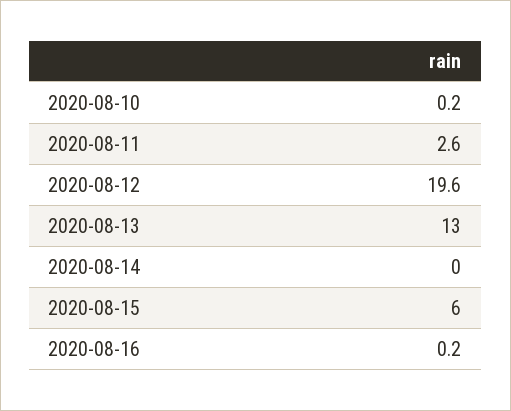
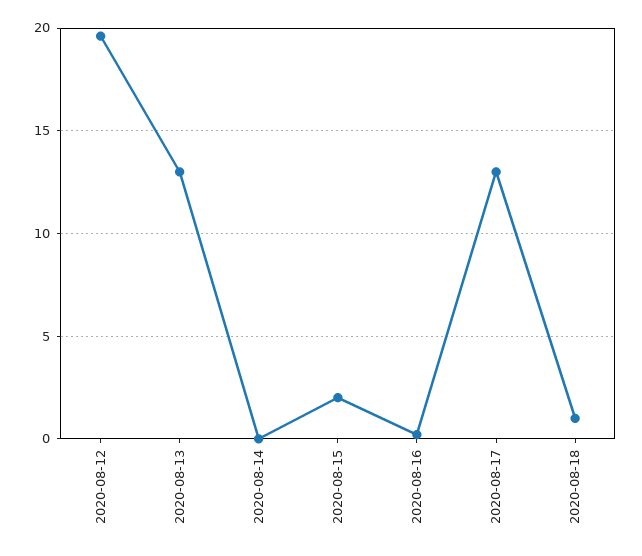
2020-08-10: 0.2 -> none
2020-08-11: 2.6 -> none
2020-08-15: 6 -> 2
2020-08-17: none -> 13
2020-08-18: none -> 1

